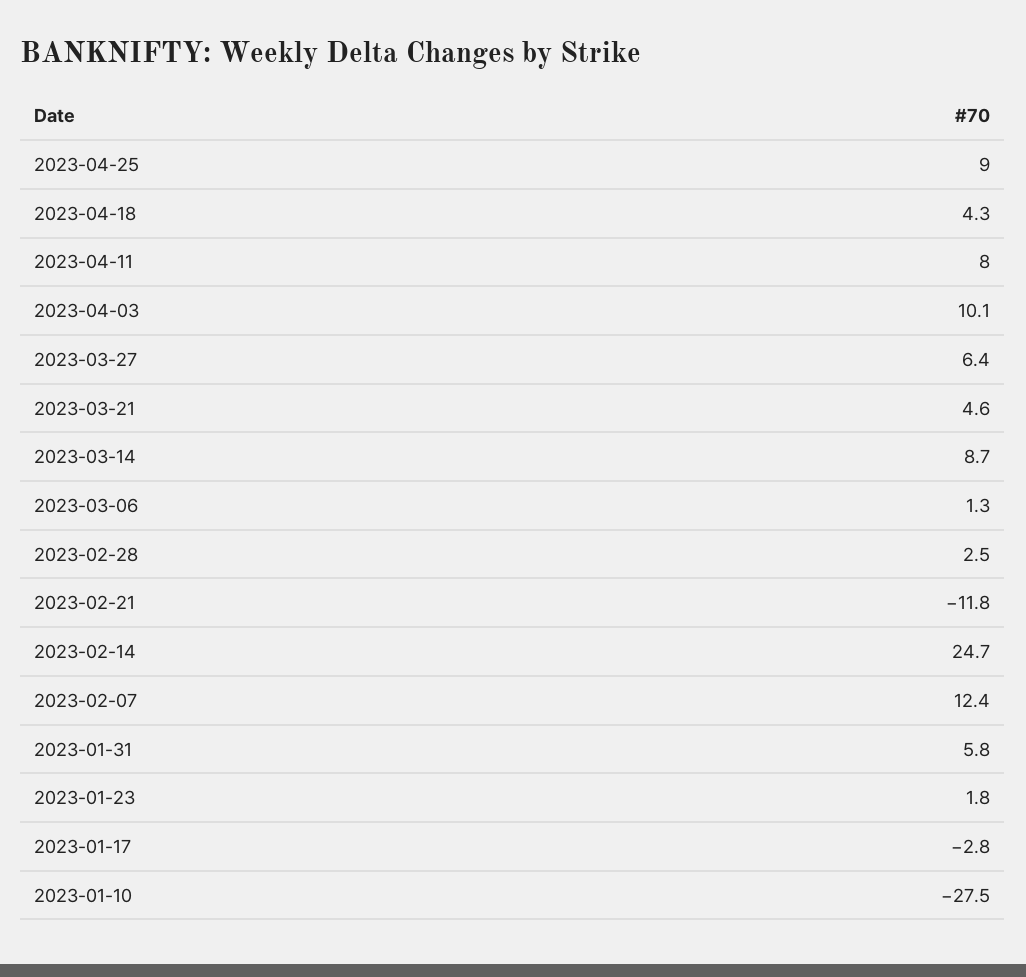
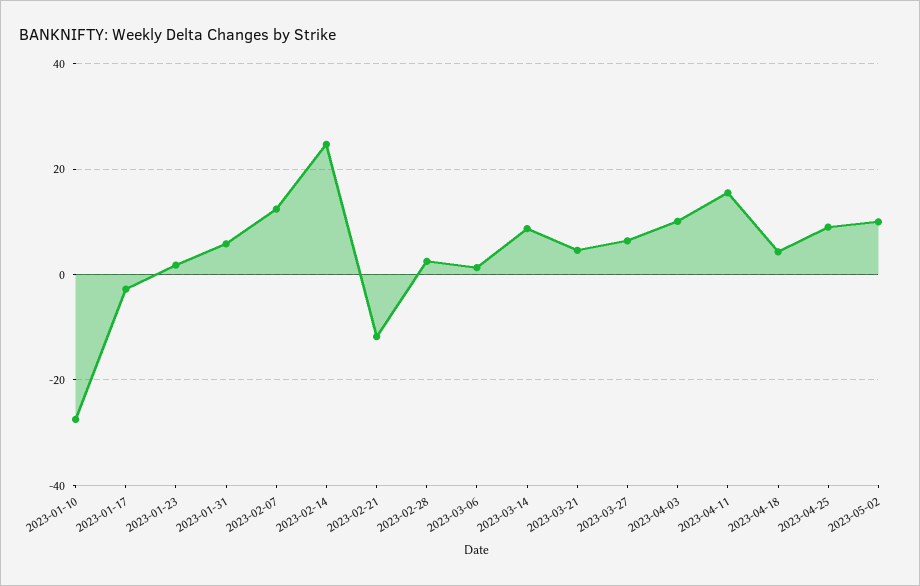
2023-04-11: 8 -> 16
2023-05-02: none -> 10

